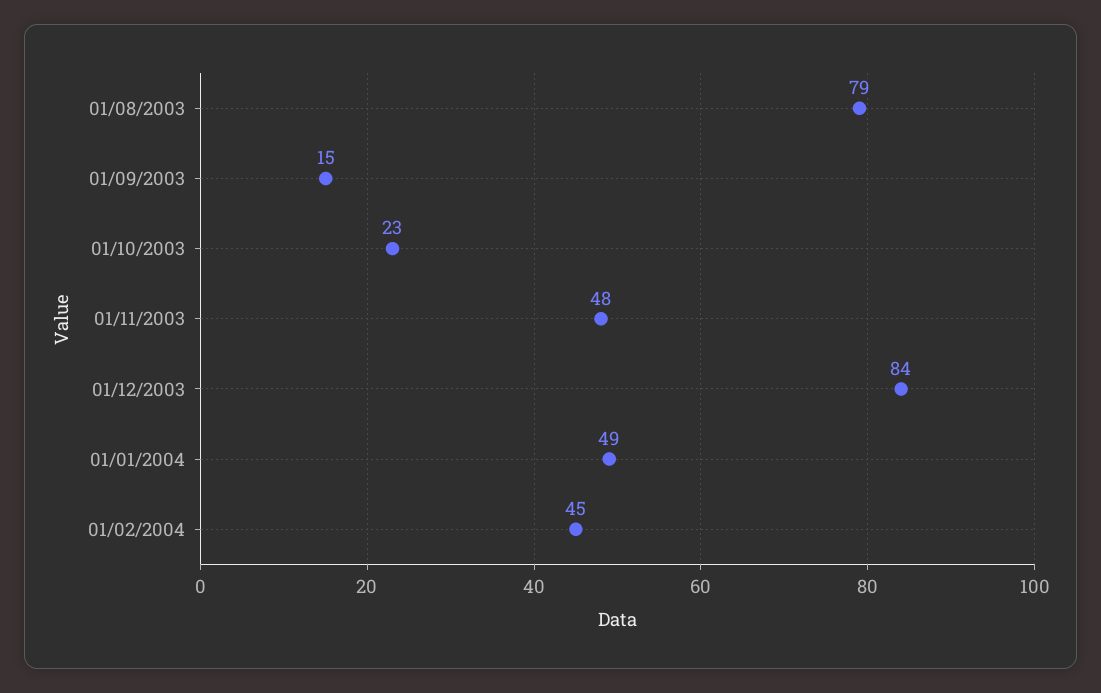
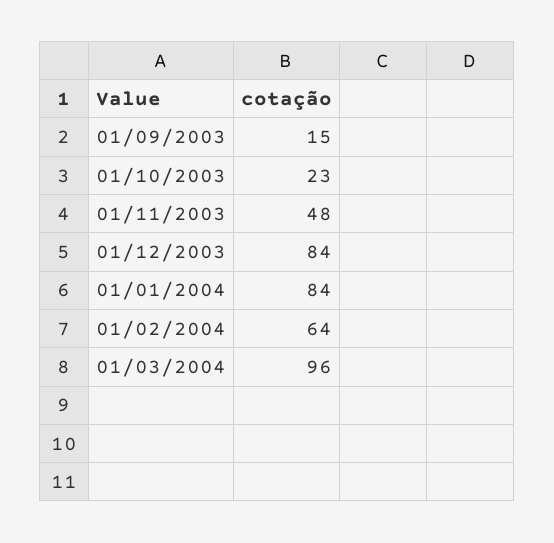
01/08/2003: 79 -> none
01/01/2004: 49 -> 84
01/02/2004: 45 -> 64
01/03/2004: none -> 96

